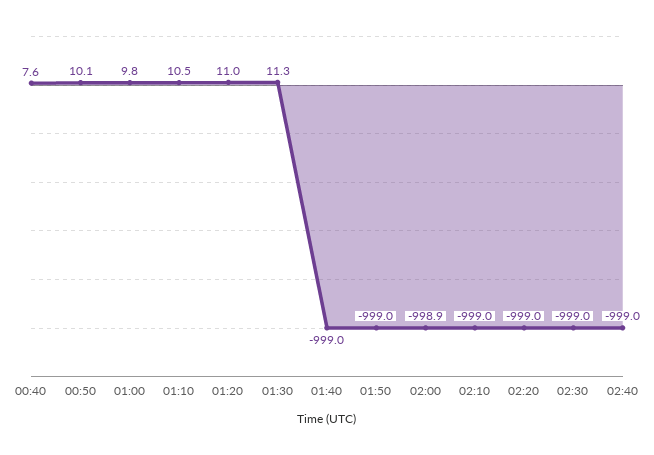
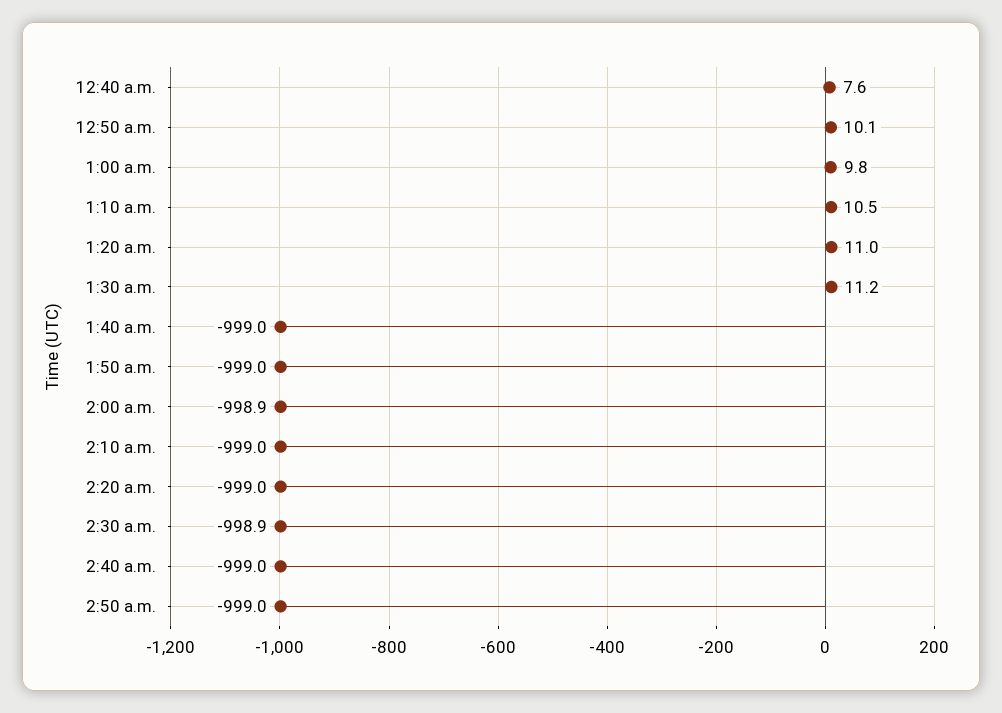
01:30: 11.3 -> 11.2
02:30: -999 -> -998.9
2:50 a.m.: none -> -999

